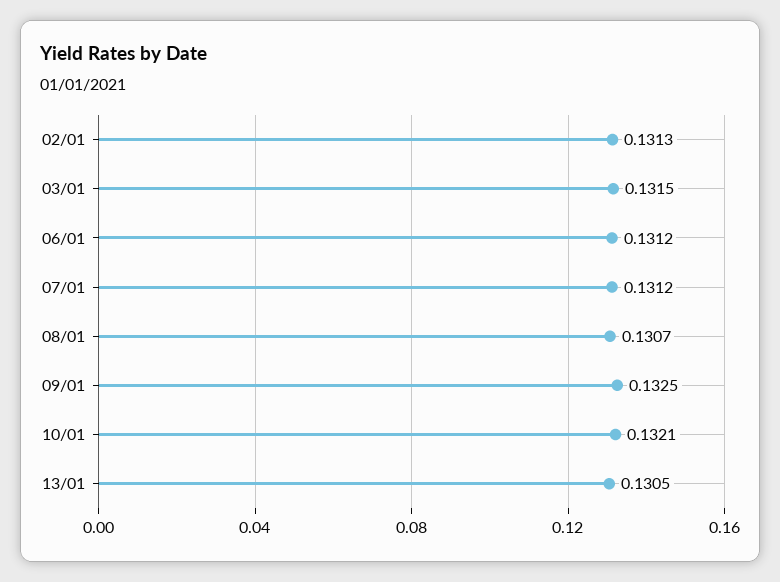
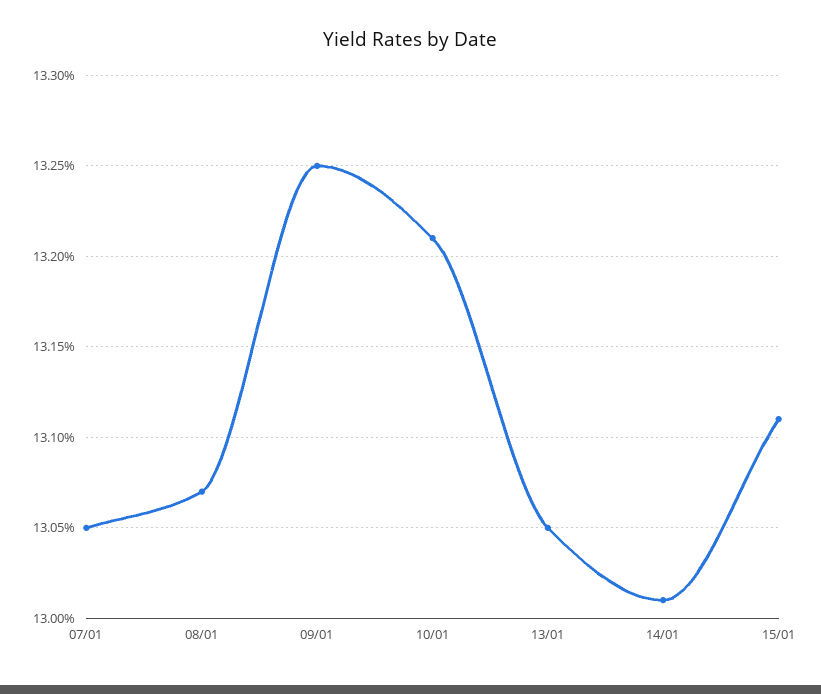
02/01: 0.1313 -> none
03/01: 0.1315 -> none
06/01: 0.1312 -> none
07/01: 0.1312 -> 0.1305
14/01: none -> 0.1301
15/01: none -> 0.1311

